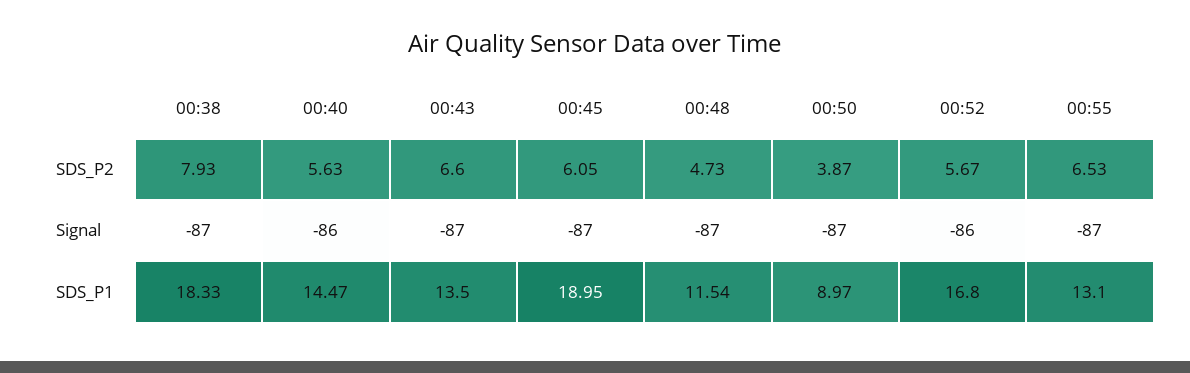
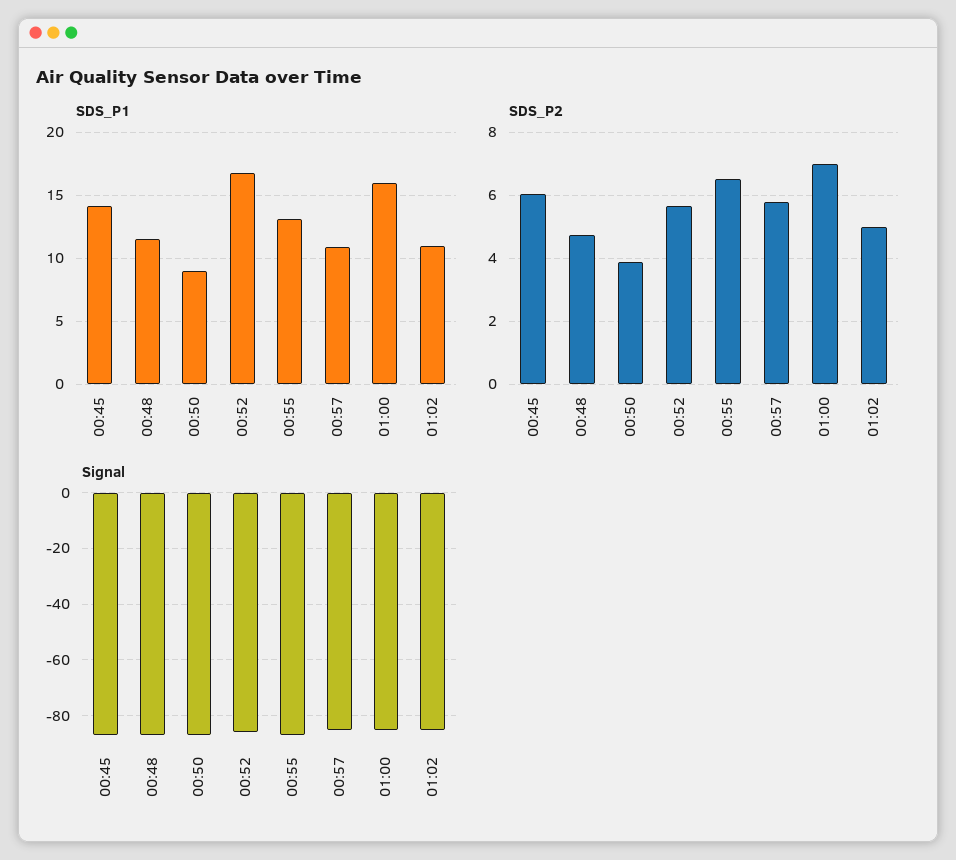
SDS_P2, 00:38: 7.93 -> none
SDS_P2, 00:40: 5.63 -> none
SDS_P2, 00:43: 6.6 -> none
Signal, 00:38: -87 -> none
Signal, 00:40: -86 -> none
Signal, 00:43: -87 -> none
SDS_P1, 00:38: 18.33 -> none
SDS_P1, 00:40: 14.47 -> none
SDS_P1, 00:43: 13.5 -> none
SDS_P1, 00:45: 18.95 -> 14
SDS_P1, 00:57: none -> 11
SDS_P1, 01:00: none -> 16
SDS_P1, 01:02: none -> 11
SDS_P2, 00:57: none -> 5.8
SDS_P2, 01:00: none -> 7
SDS_P2, 01:02: none -> 5
Signal, 00:57: none -> -85
Signal, 01:00: none -> -85
Signal, 01:02: none -> -85

